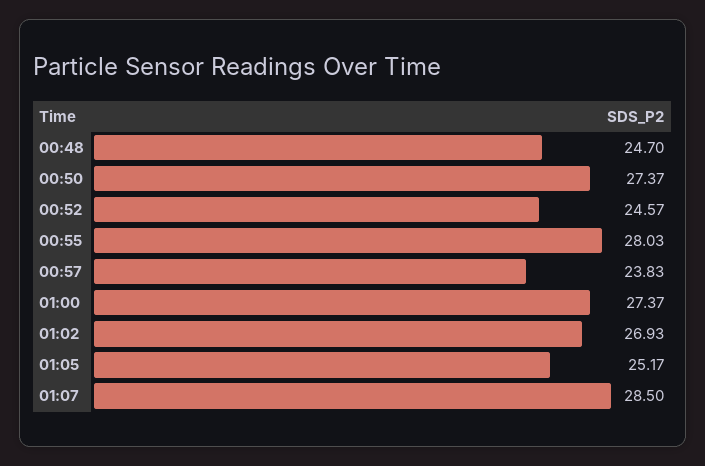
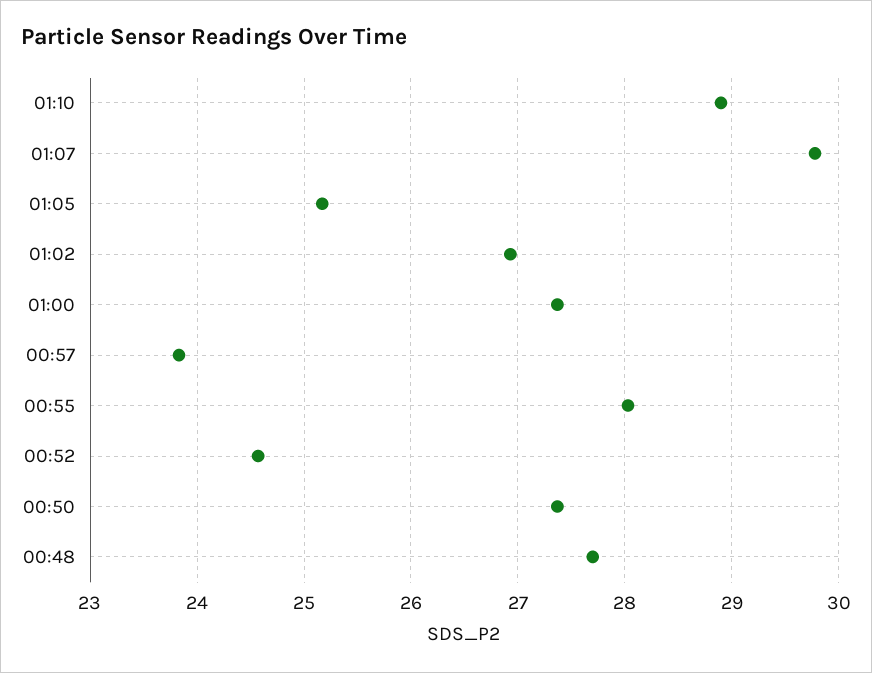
00:48: 24.7 -> 27.7
01:07: 28.5 -> 29.8
01:10: none -> 28.9

